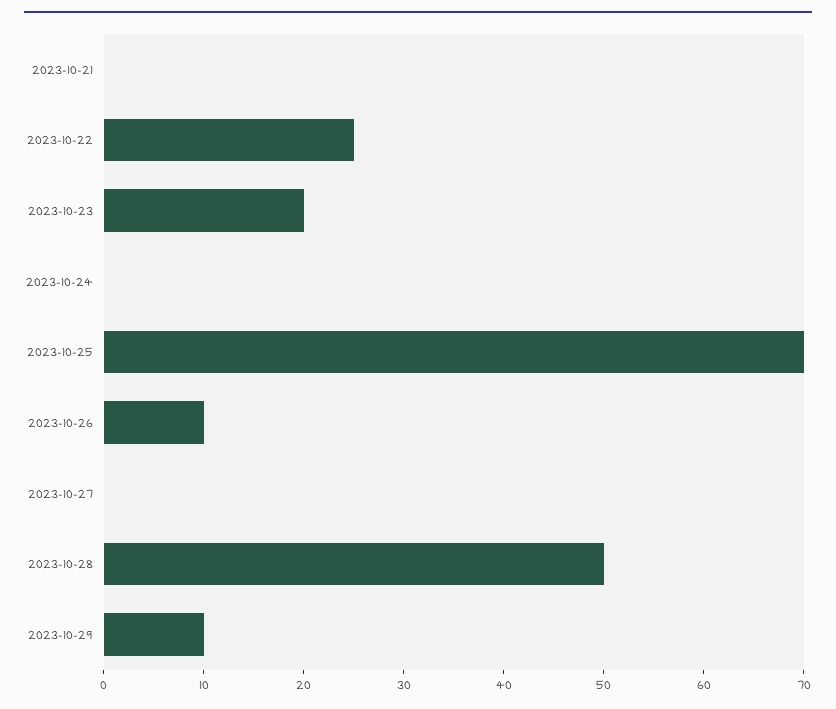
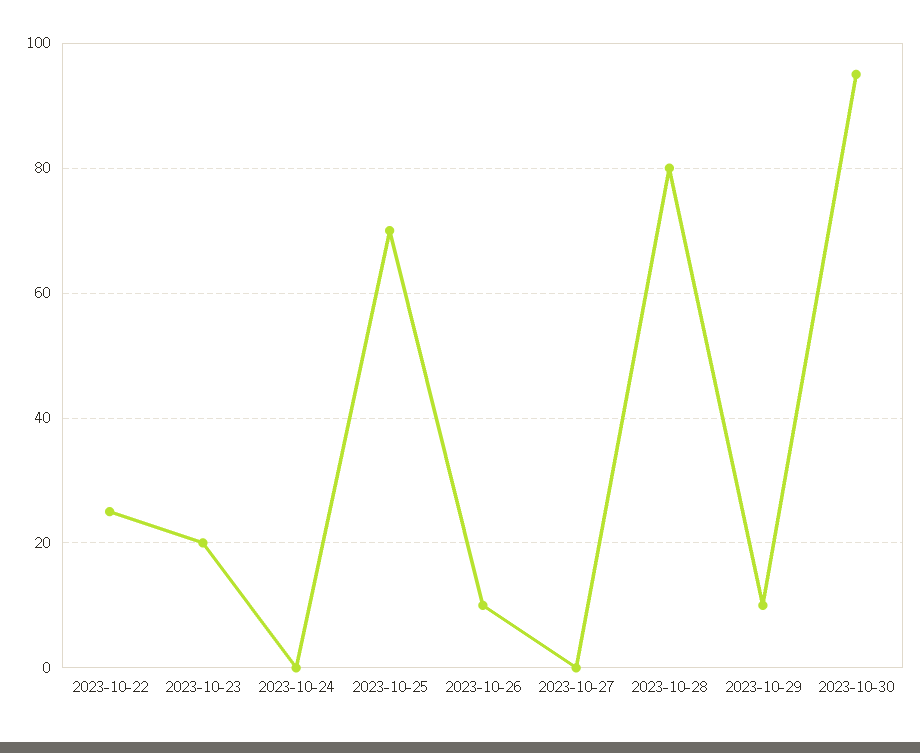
2023-10-21: 0 -> none
2023-10-28: 50 -> 80
2023-10-30: none -> 95

